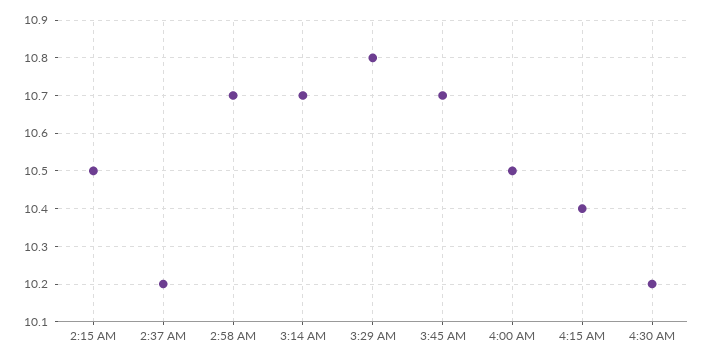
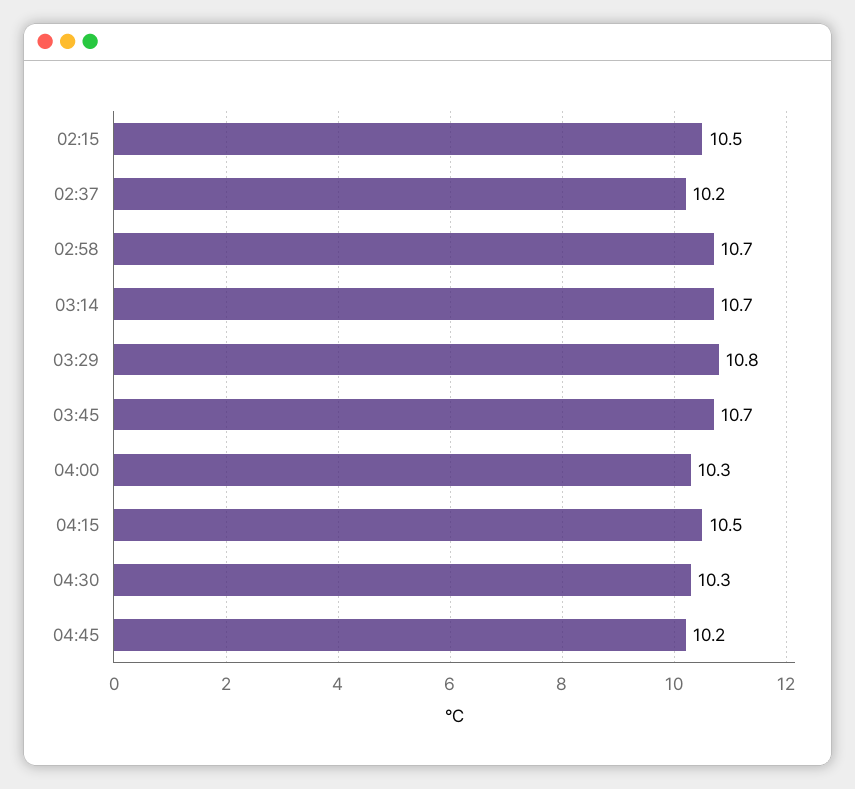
4:00 AM: 10.5 -> 10.3
4:15 AM: 10.4 -> 10.5
4:30 AM: 10.2 -> 10.3
04:45: none -> 10.2

